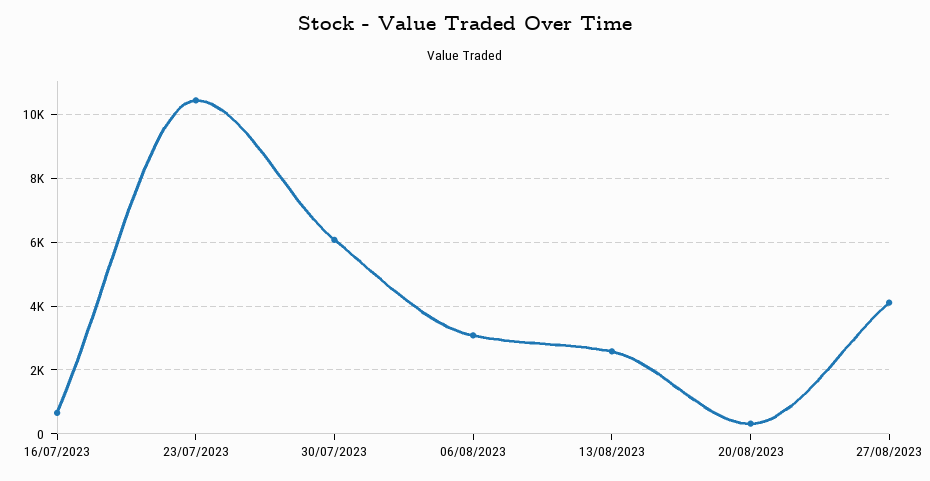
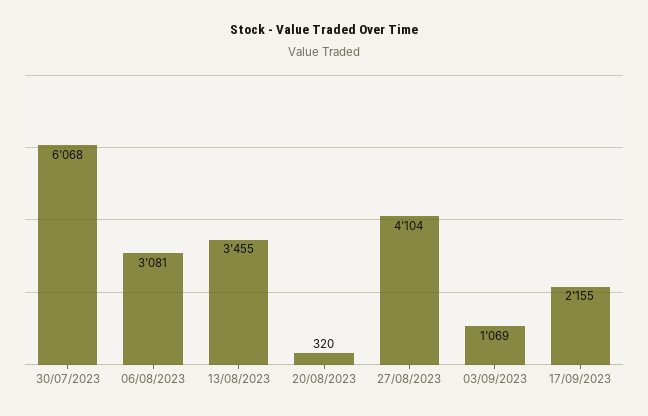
16/07/2023: 600 -> none
23/07/2023: 10400 -> none
13/08/2023: 2600 -> 3455
03/09/2023: none -> 1069
17/09/2023: none -> 2155

